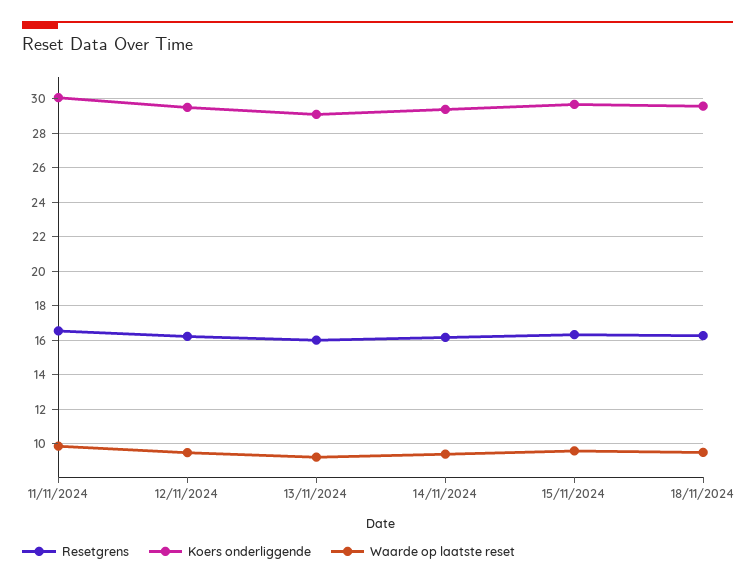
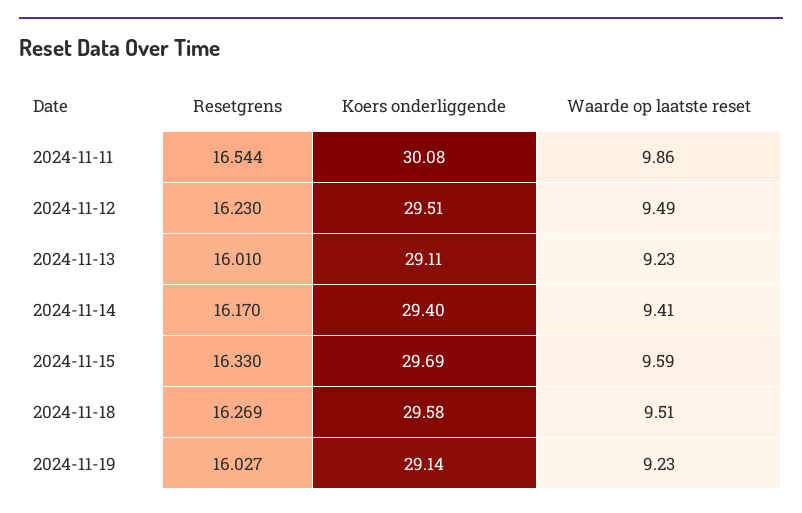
Resetgrens, 2024-11-19: none -> 16.027
Koers onderliggende, 2024-11-19: none -> 29.14
Waarde op laatste reset, 2024-11-19: none -> 9.23

